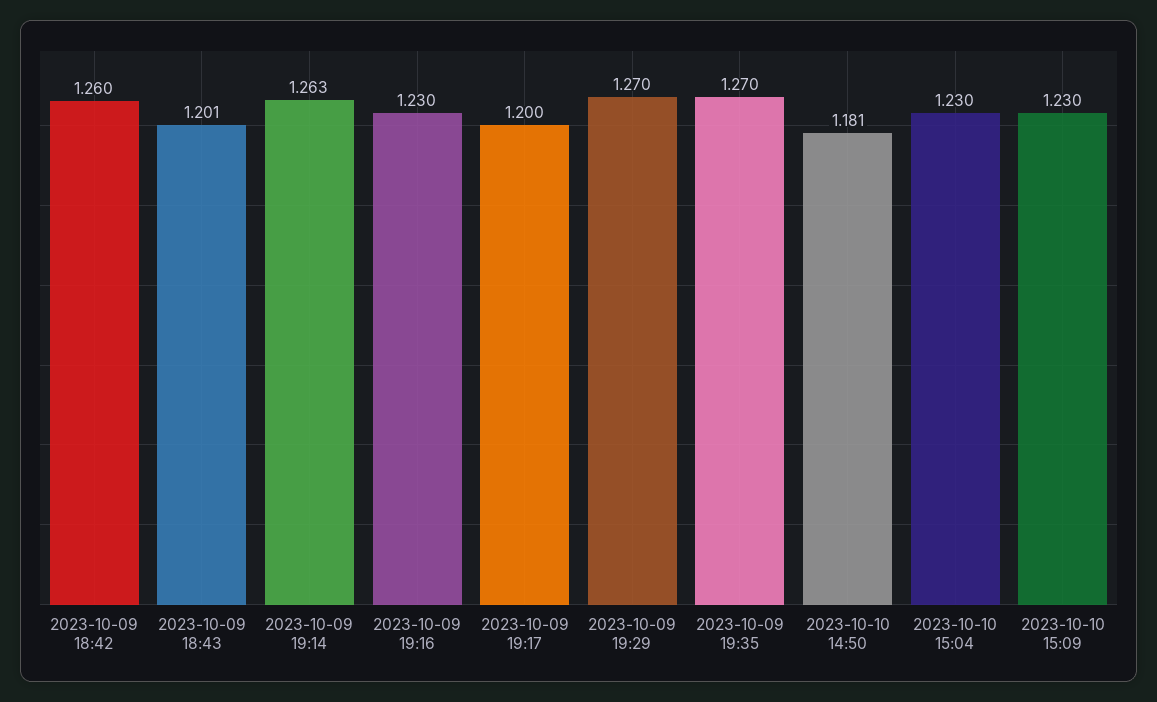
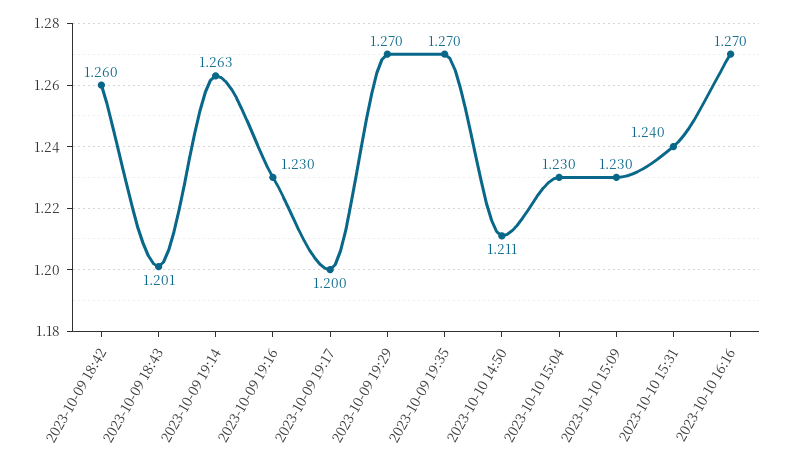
2023-10-10 14:50: 1.181 -> 1.211
2023-10-10 15:31: none -> 1.24
2023-10-10 16:16: none -> 1.27

